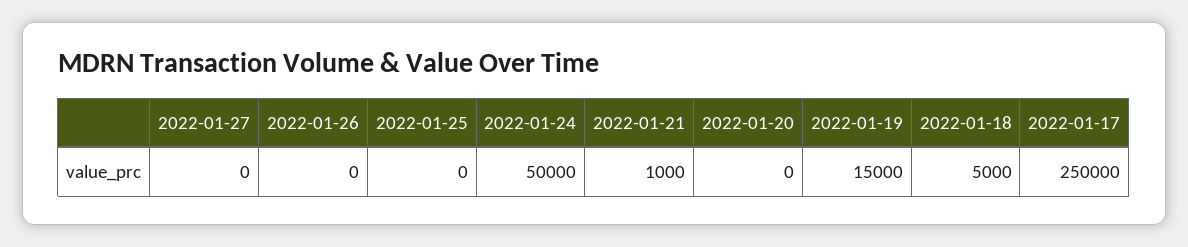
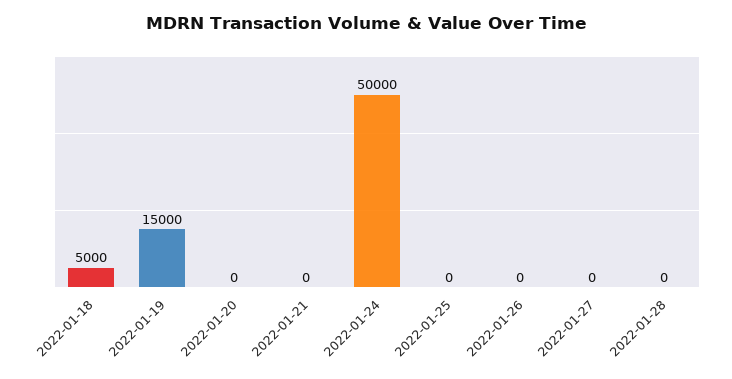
2022-01-21: 1000 -> 0
2022-01-17: 250000 -> none
2022-01-28: none -> 0

